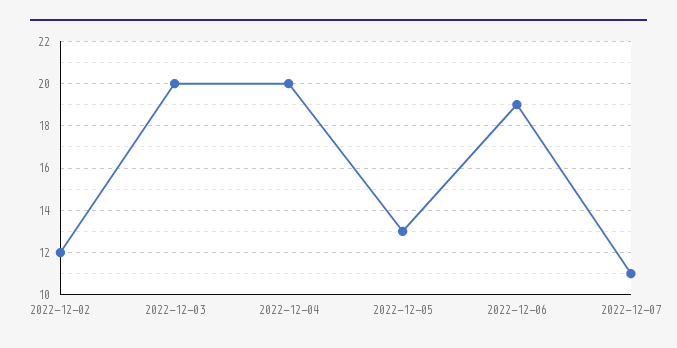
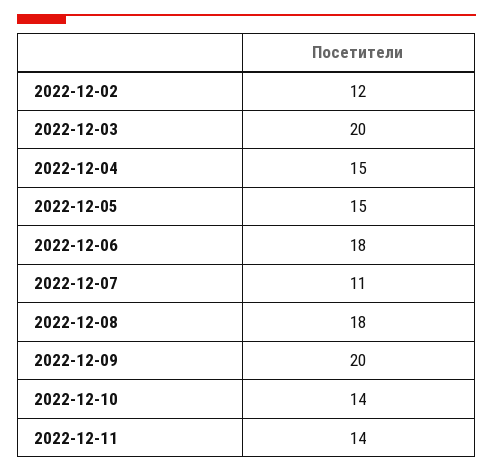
2022-12-04: 20 -> 15
2022-12-05: 13 -> 15
2022-12-06: 19 -> 18
2022-12-08: none -> 18
2022-12-09: none -> 20
2022-12-10: none -> 14
2022-12-11: none -> 14

